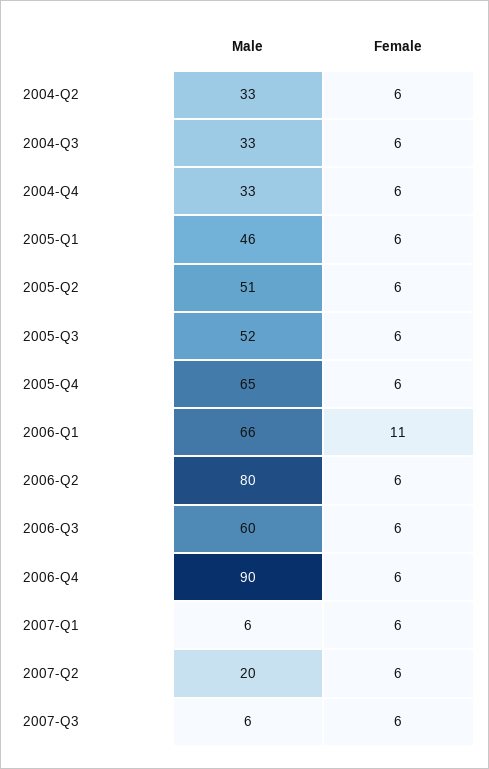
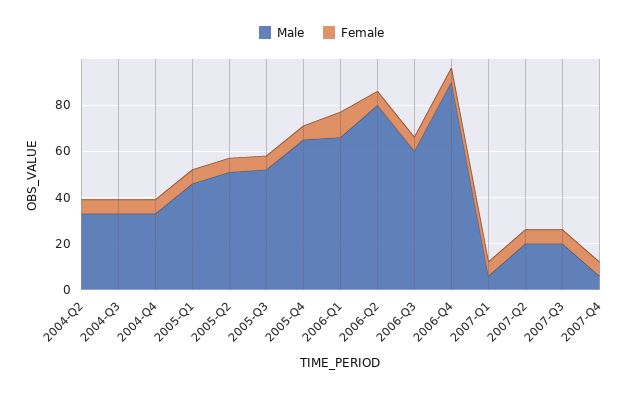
Male, 2007-Q3: 6 -> 20
Male, 2007-Q4: none -> 5
Female, 2007-Q4: none -> 5

